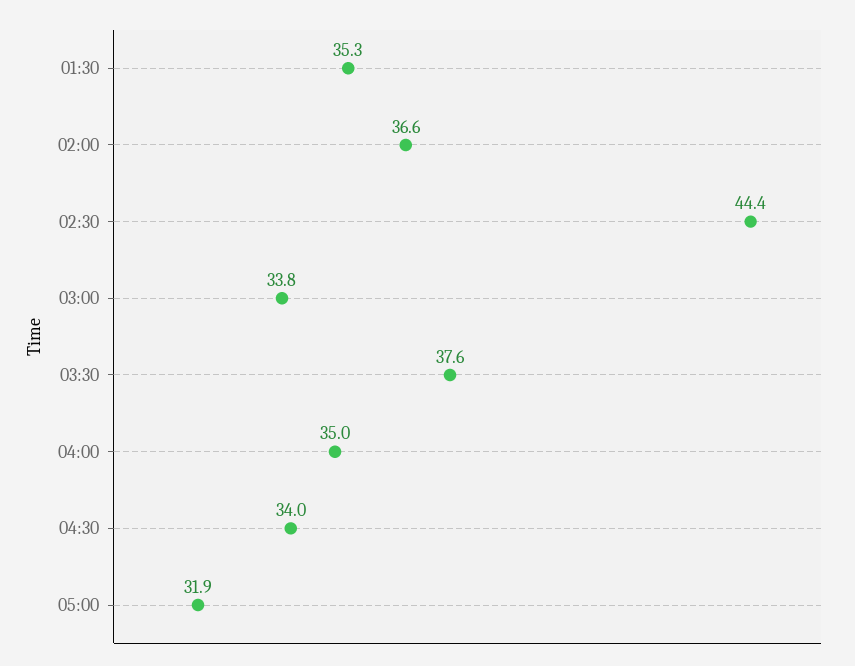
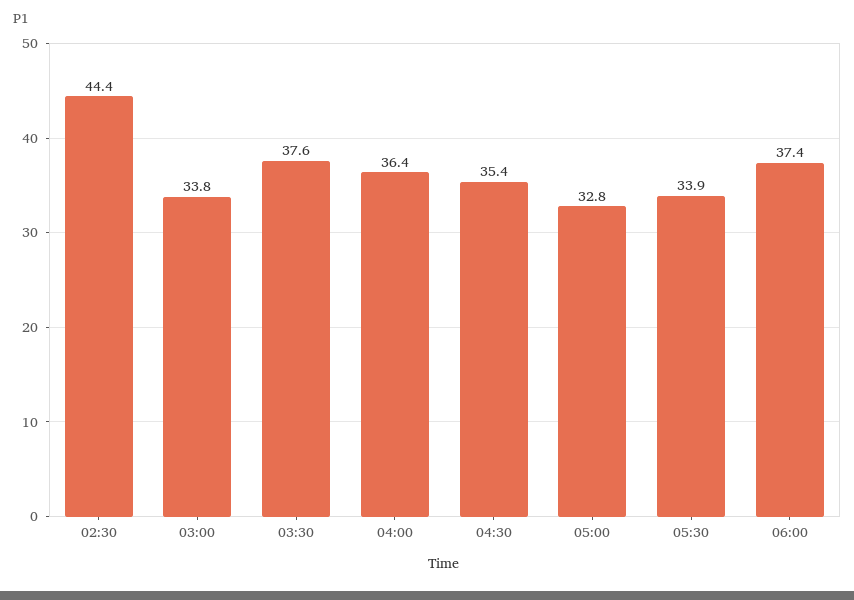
01:30: 35.3 -> none
02:00: 36.6 -> none
04:00: 35 -> 36.4
04:30: 34 -> 35.4
05:00: 31.9 -> 32.8
05:30: none -> 33.9
06:00: none -> 37.4

